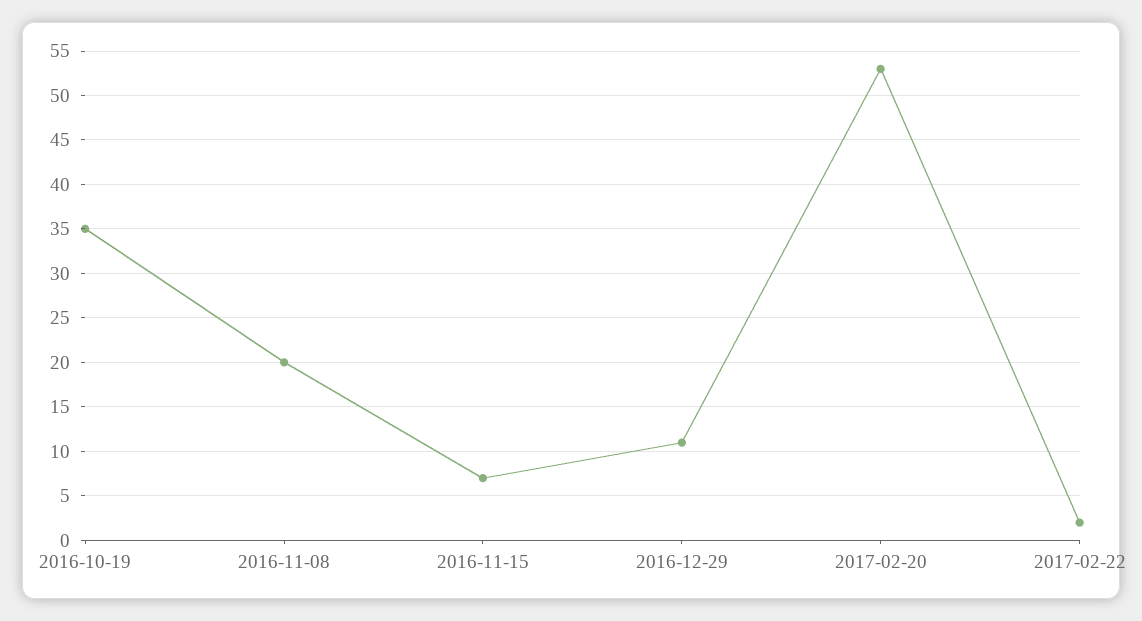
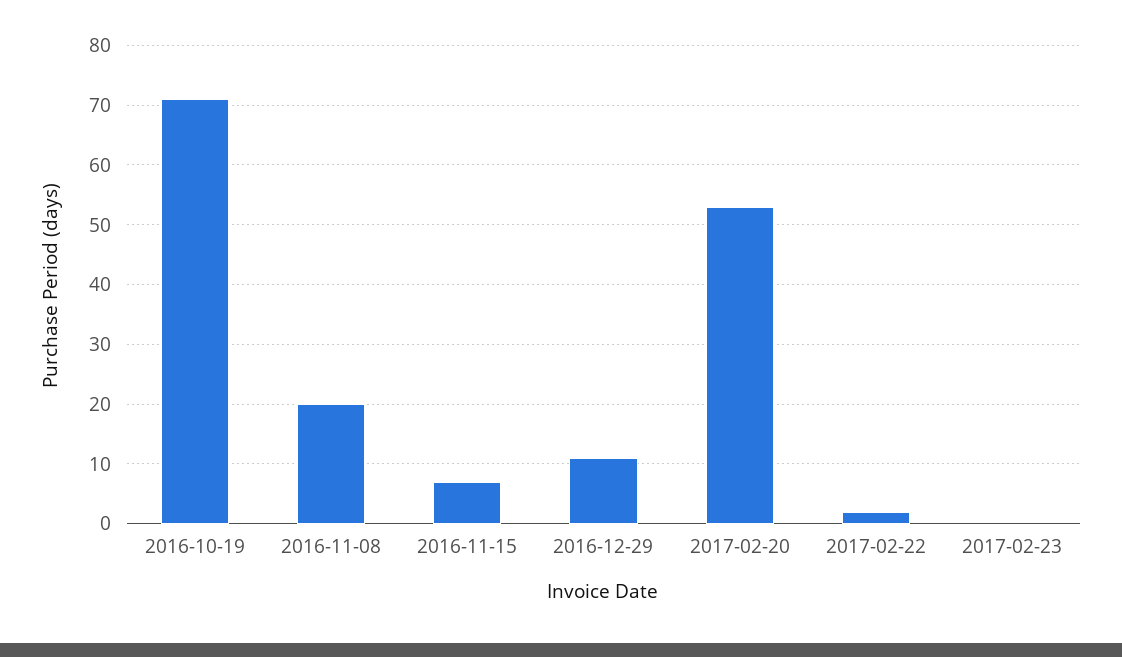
2016-10-19: 35 -> 70
2017-02-23: none -> 0

